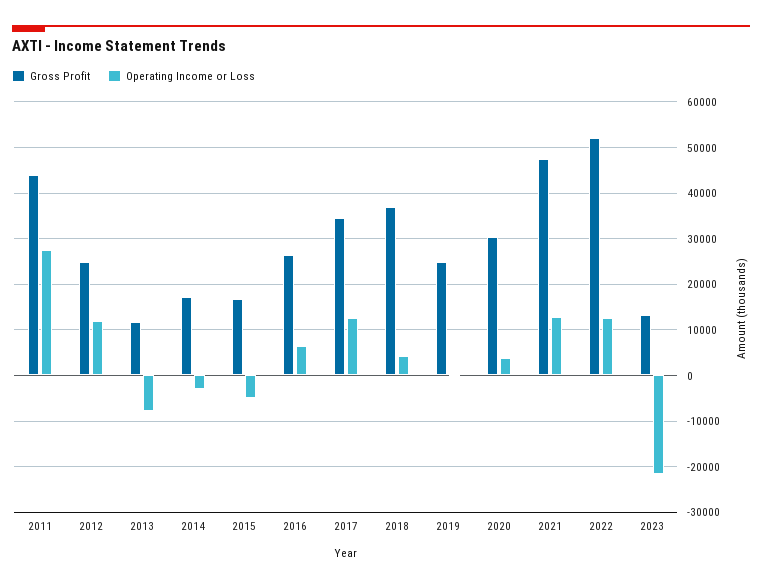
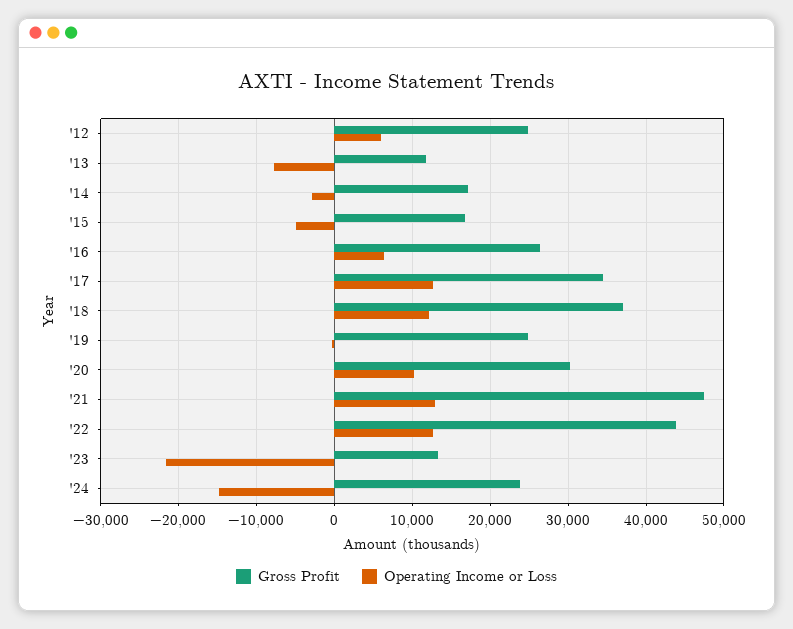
Gross Profit, 2011: 44000 -> none
Operating Income or Loss, 2011: 28000 -> none
Operating Income or Loss, 2012: 12000 -> 6000
Operating Income or Loss, 2018: 4000 -> 12000
Operating Income or Loss, 2020: 4000 -> 10000
Gross Profit, 2022: 52000 -> 44000
Gross Profit, '24: none -> 24000
Operating Income or Loss, '24: none -> -15000

